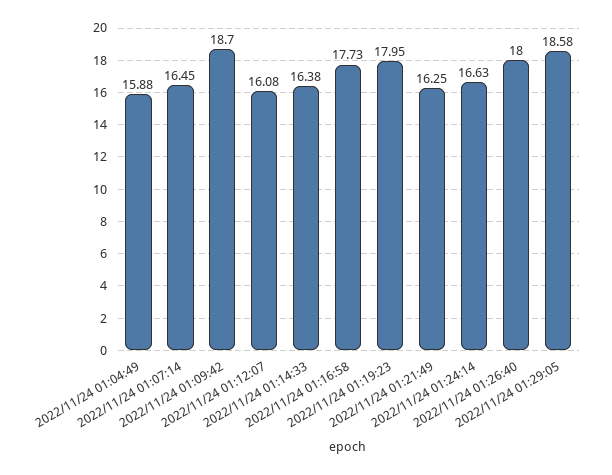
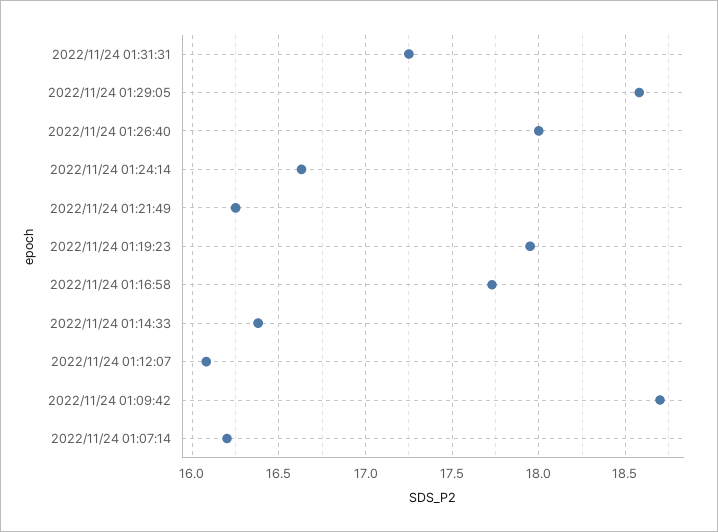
2022/11/24 01:04:49: 15.88 -> none
2022/11/24 01:07:14: 16.45 -> 16.2
2022/11/24 01:31:31: none -> 17.25

